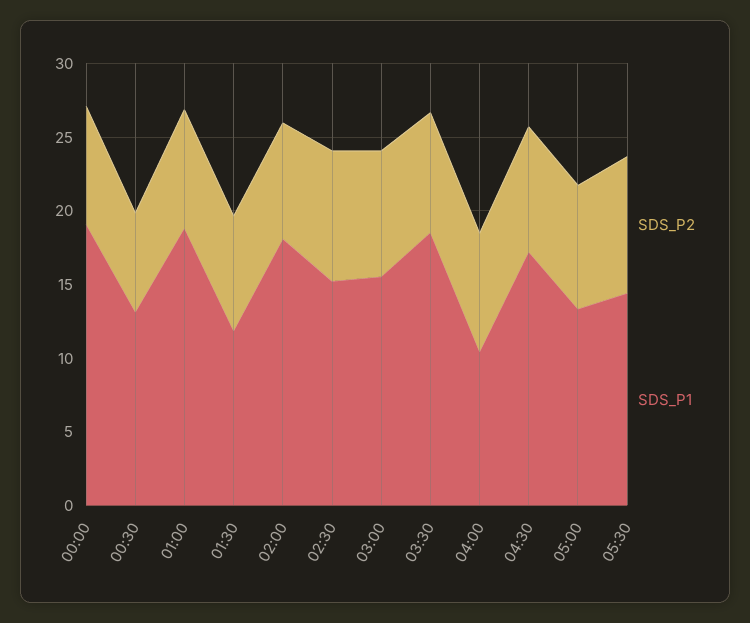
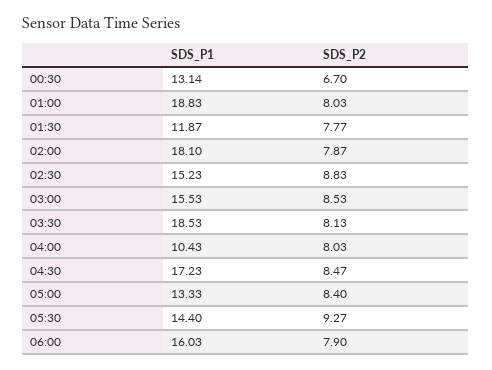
SDS_P2, 00:00: 8 -> none
SDS_P1, 00:00: 19 -> none
SDS_P1, 06:00: none -> 16.03
SDS_P2, 06:00: none -> 7.9

